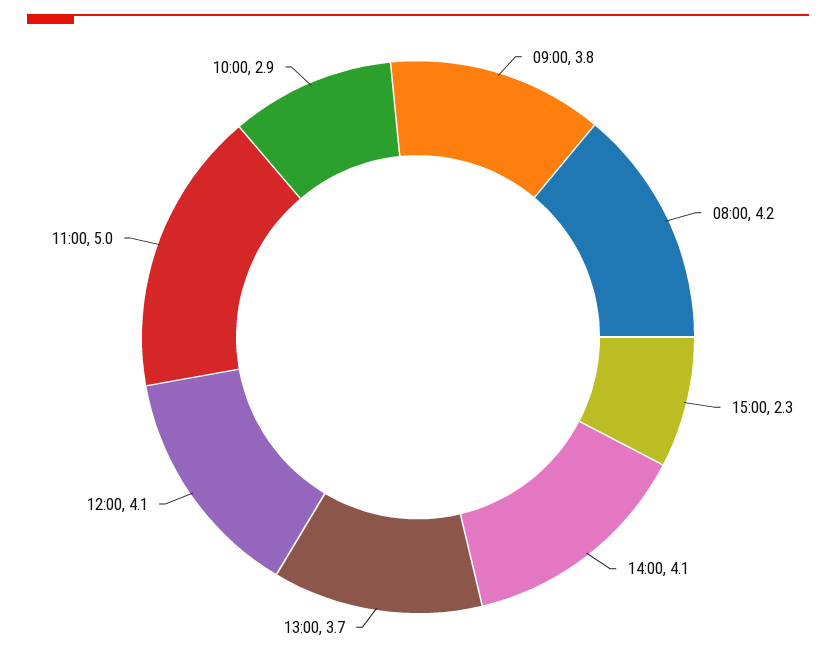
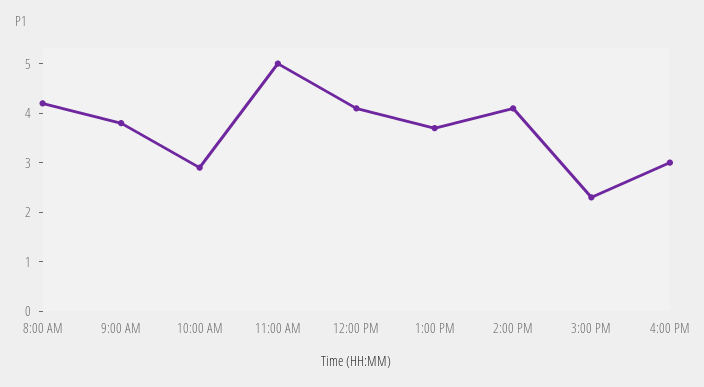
4:00 PM: none -> 3

